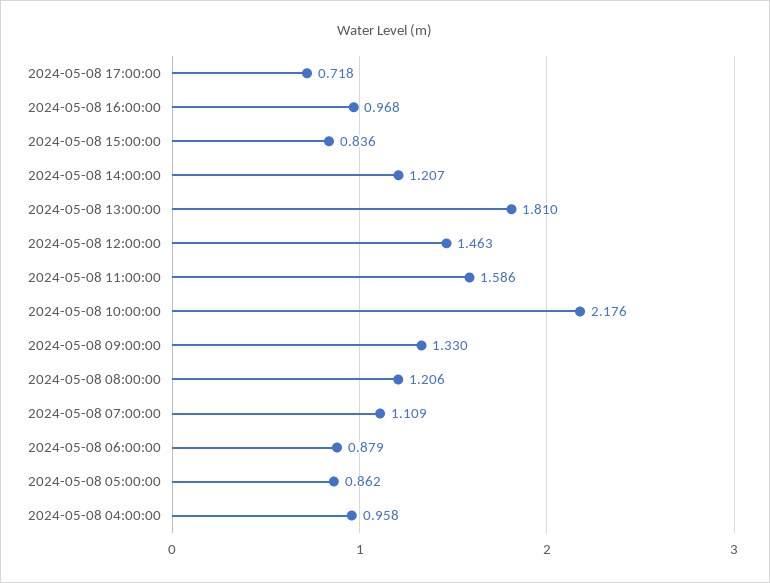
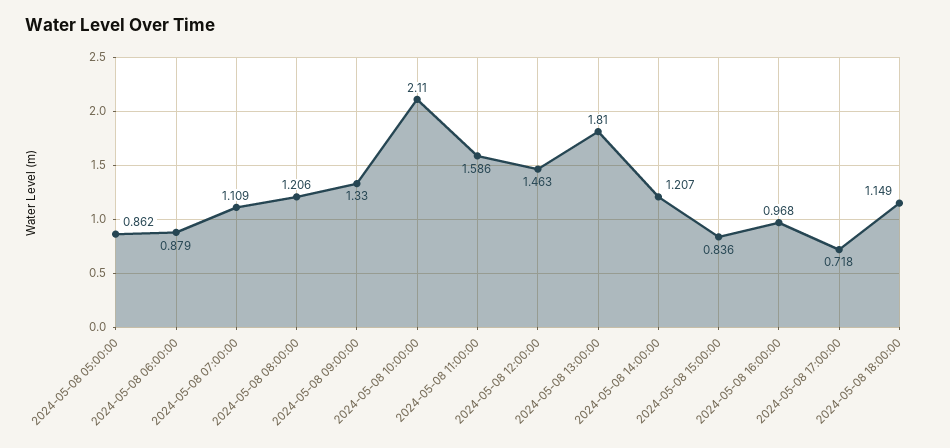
2024-05-08 10:00:00: 2.176 -> 2.11
2024-05-08 04:00:00: 0.958 -> none
2024-05-08 18:00:00: none -> 1.149

